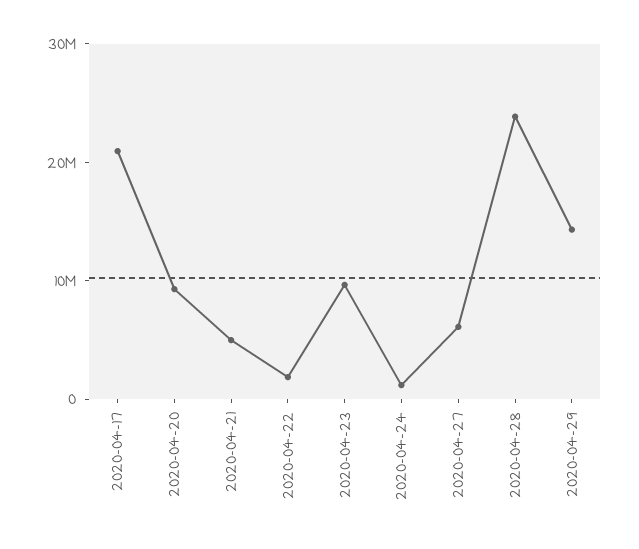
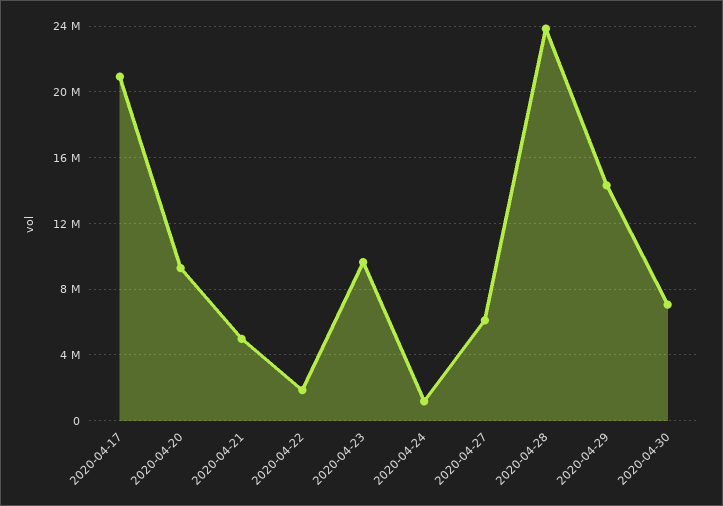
2020-04-30: none -> 7000000

